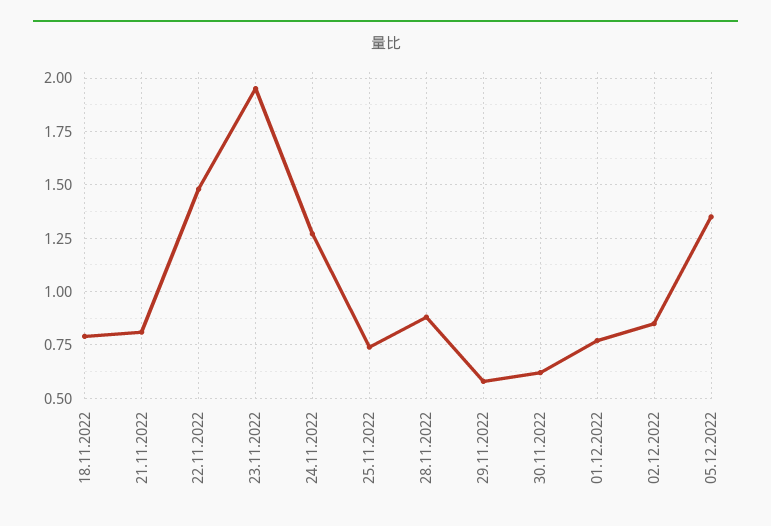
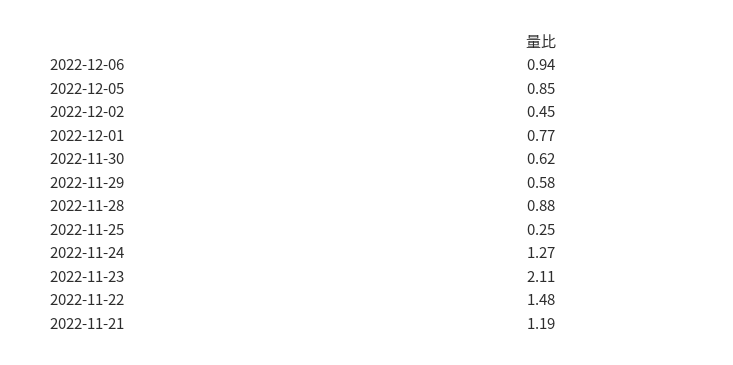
18.11.2022: 0.8 -> none
21.11.2022: 0.8 -> 1.19
23.11.2022: 1.95 -> 2.11
25.11.2022: 0.75 -> 0.25
02.12.2022: 0.85 -> 0.45
05.12.2022: 1.35 -> 0.85
2022-12-06: none -> 0.94

